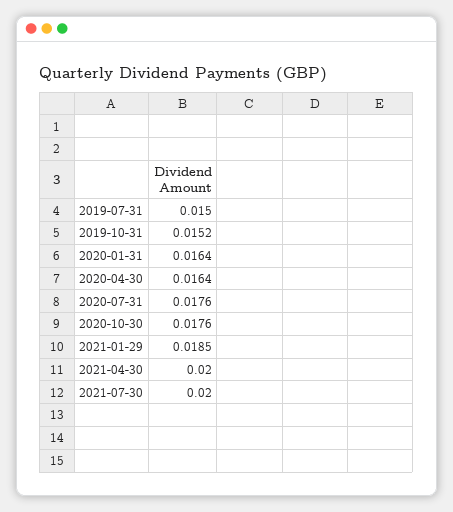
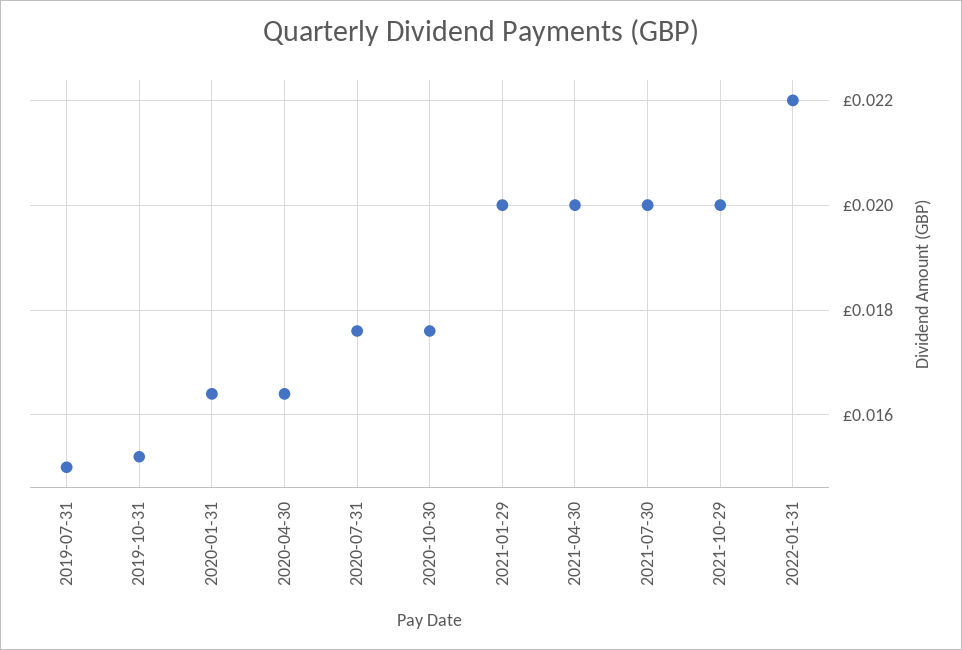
2021-01-29: 0.0185 -> 0.02
2021-10-29: none -> 0.02
2022-01-31: none -> 0.022

